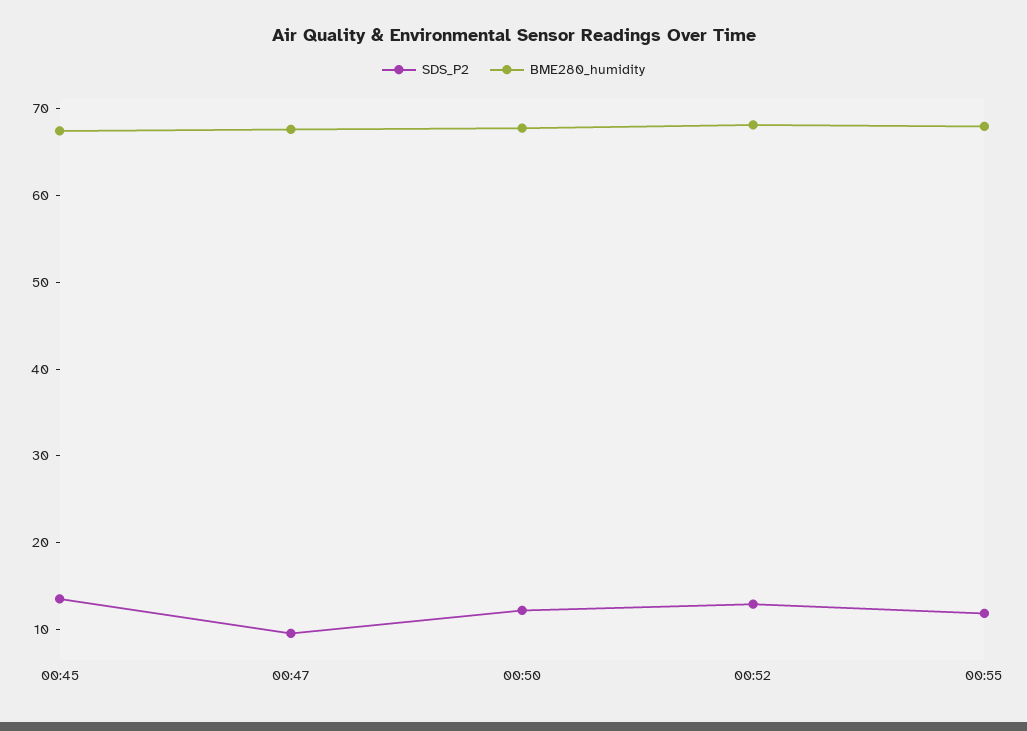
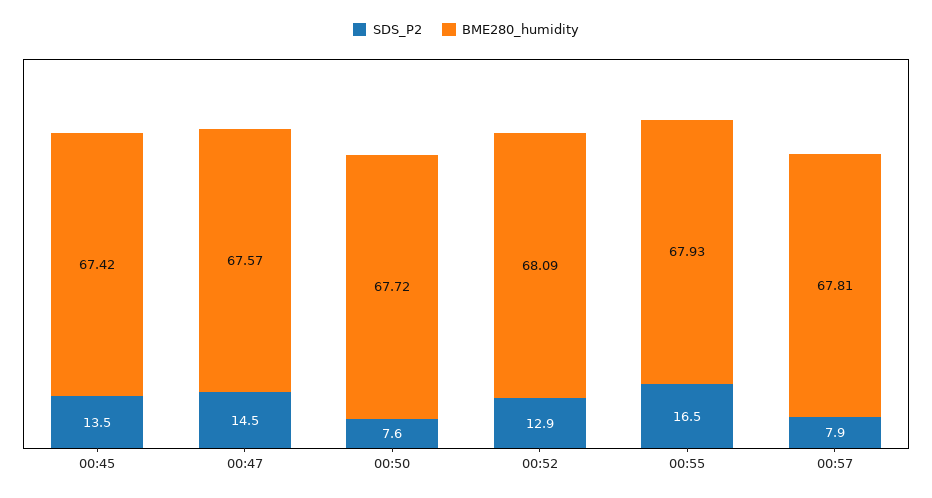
SDS_P2, 00:47: 10 -> 14.5
SDS_P2, 00:50: 12 -> 7.6
SDS_P2, 00:55: 12 -> 16.5
SDS_P2, 00:57: none -> 7.9
BME280_humidity, 00:57: none -> 67.81

